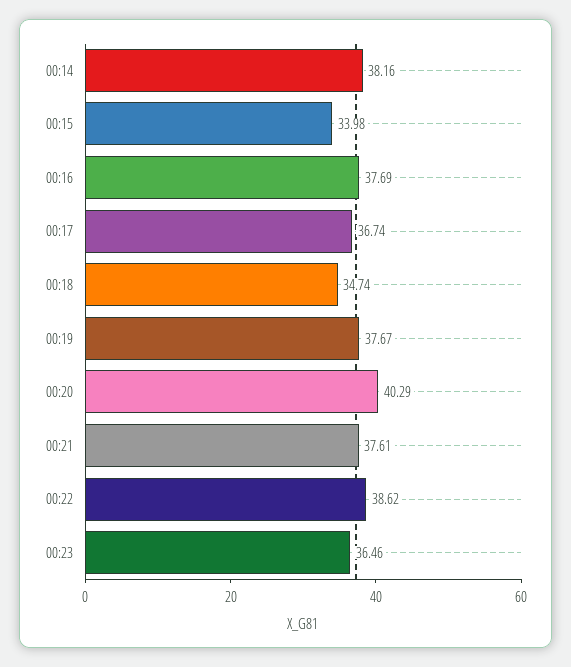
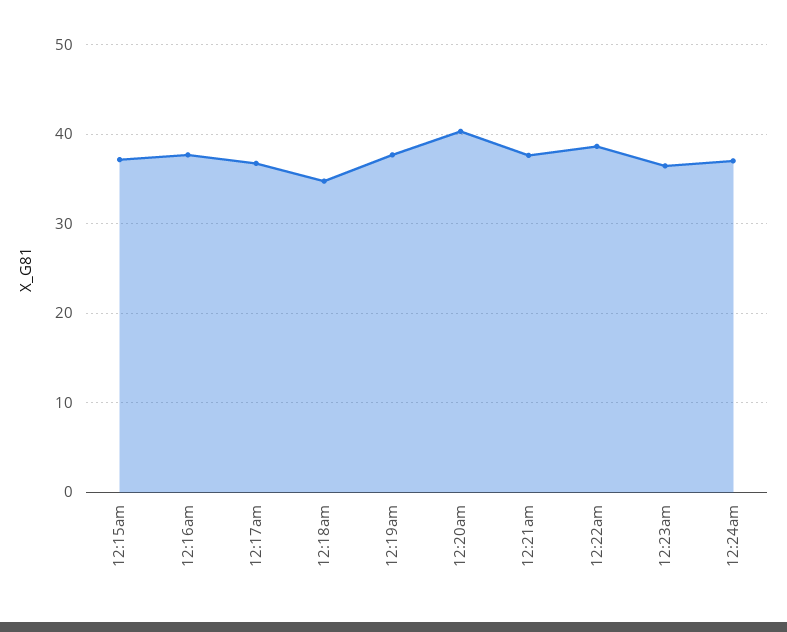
00:14: 38.16 -> none
00:15: 33.98 -> 37
12:24am: none -> 37

